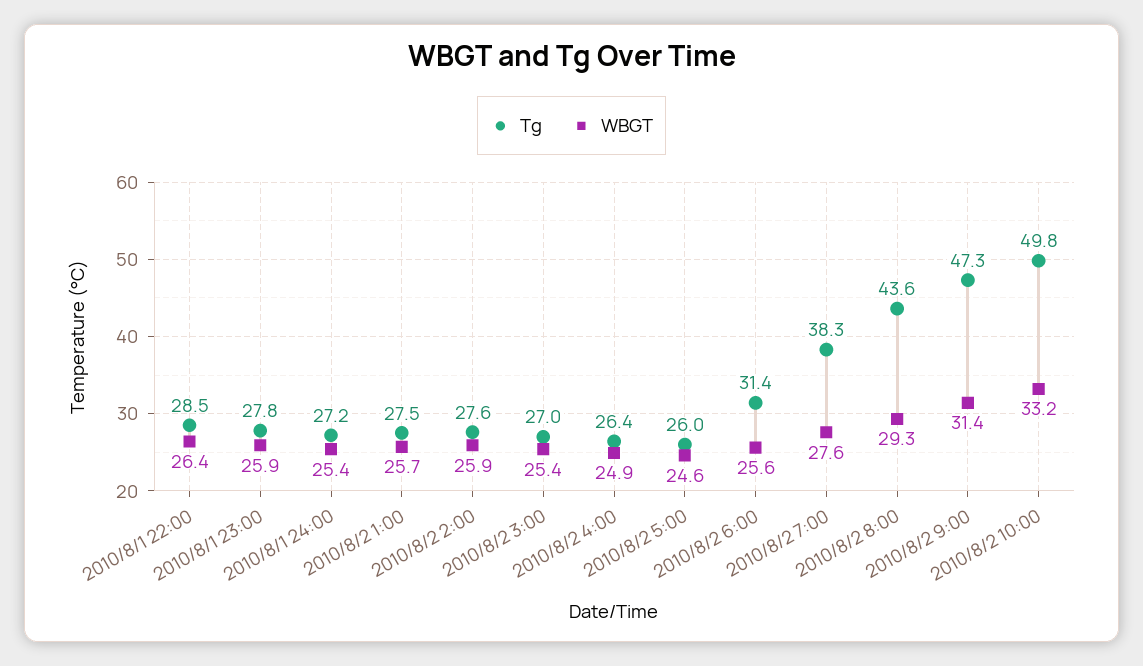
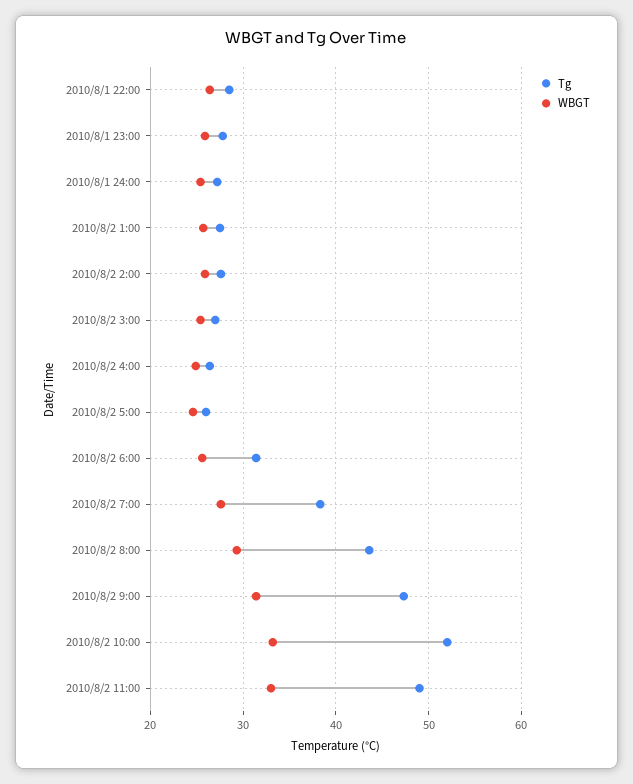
Tg, 2010/8/2 10:00: 49.8 -> 52
Tg, 2010/8/2 11:00: none -> 49
WBGT, 2010/8/2 11:00: none -> 33

